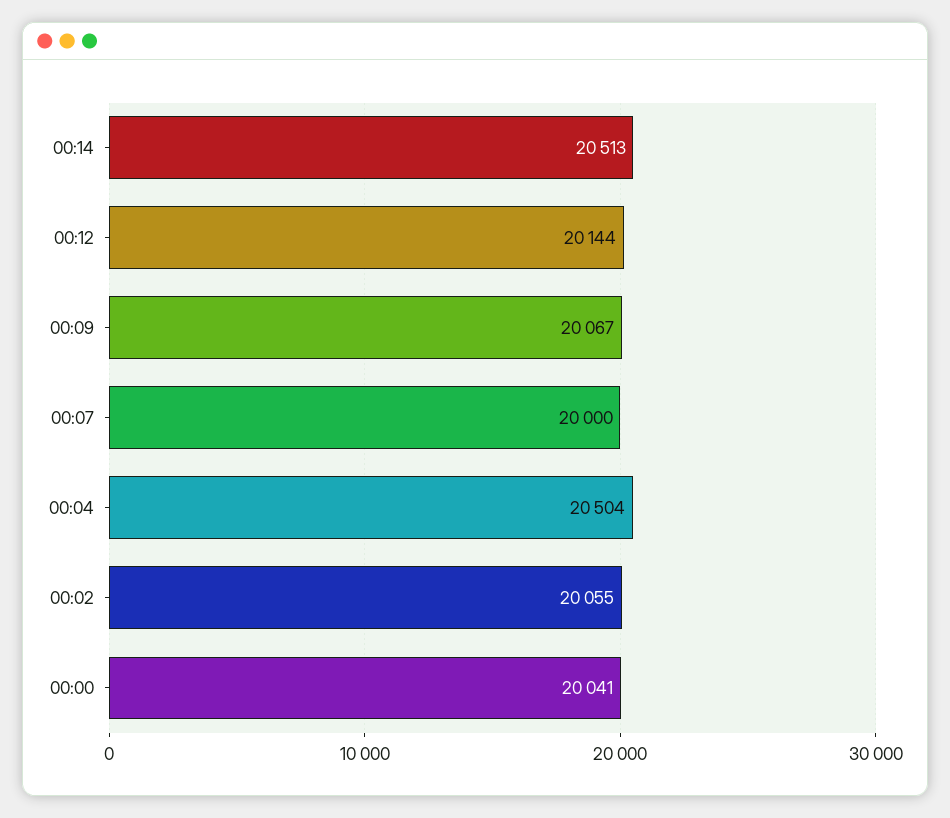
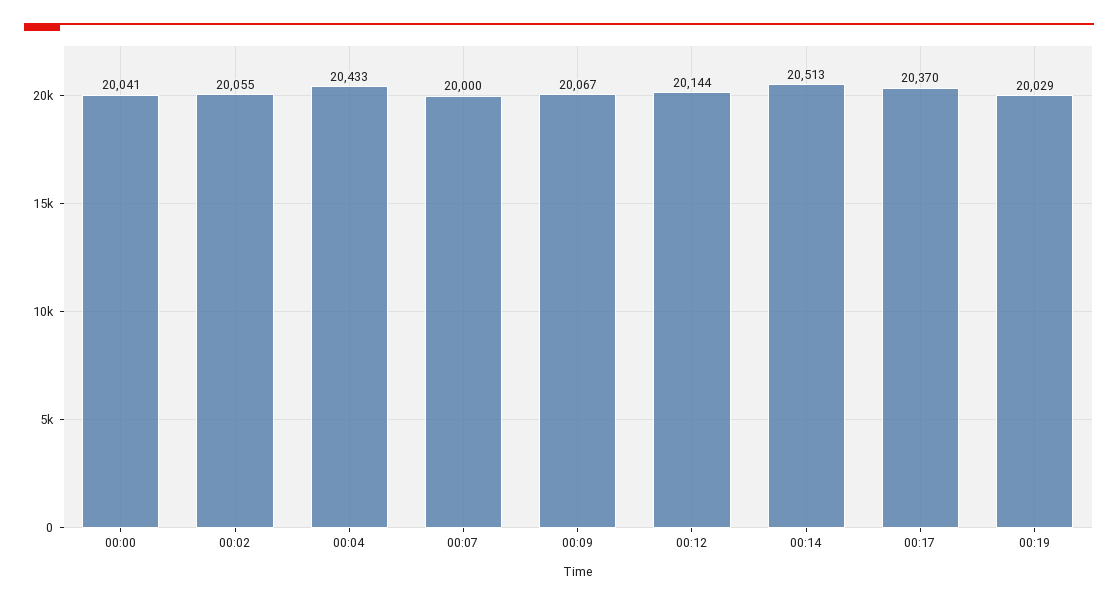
00:04: 20504 -> 20433
00:17: none -> 20370
00:19: none -> 20029

